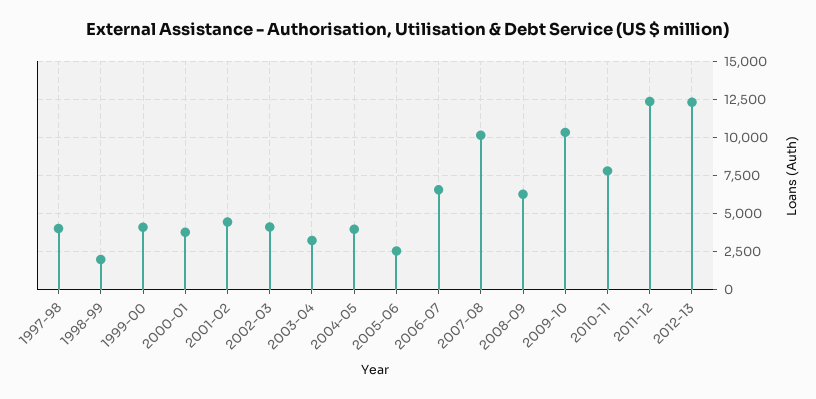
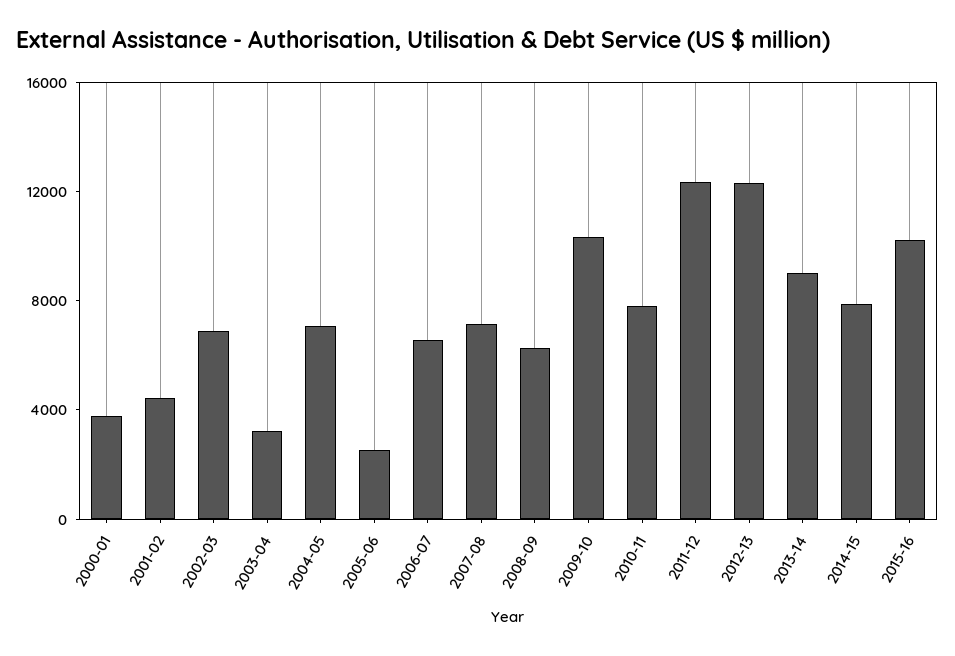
1997-98: 4000 -> none
1998-99: 2000 -> none
1999-00: 4000 -> none
2002-03: 4000 -> 7000
2004-05: 4000 -> 7000
2007-08: 10000 -> 7000
2013-14: none -> 9000
2014-15: none -> 8000
2015-16: none -> 10000

